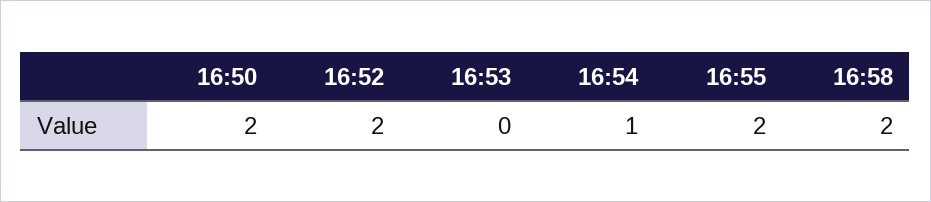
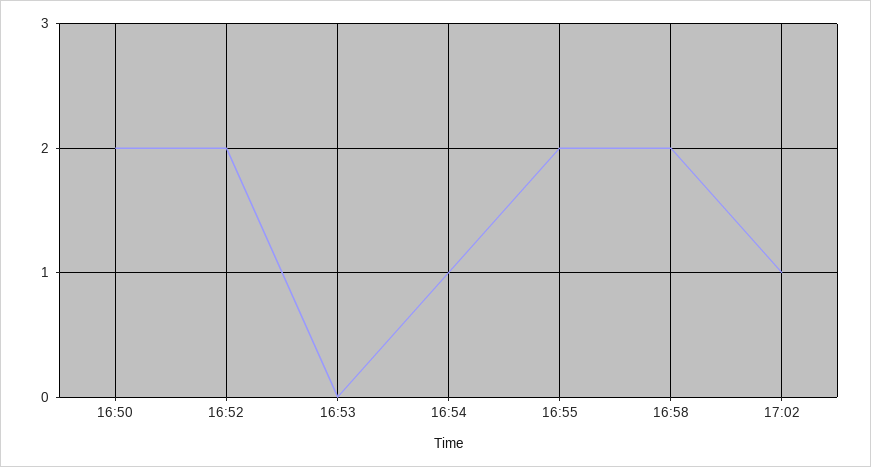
17:02: none -> 1

